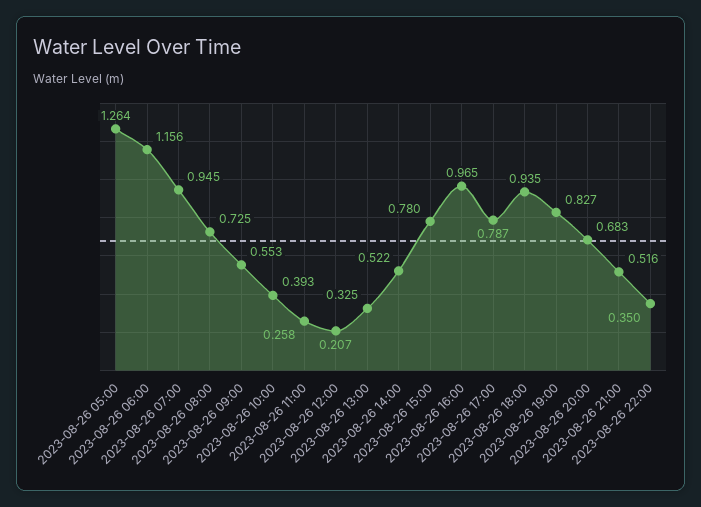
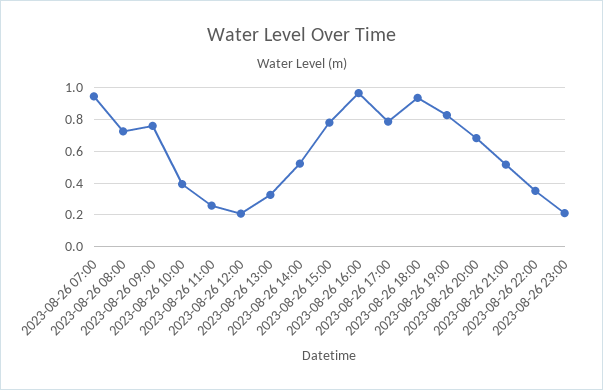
2023-08-26 05:00: 1.264 -> none
2023-08-26 06:00: 1.156 -> none
2023-08-26 09:00: 0.553 -> 0.75
2023-08-26 23:00: none -> 0.2

